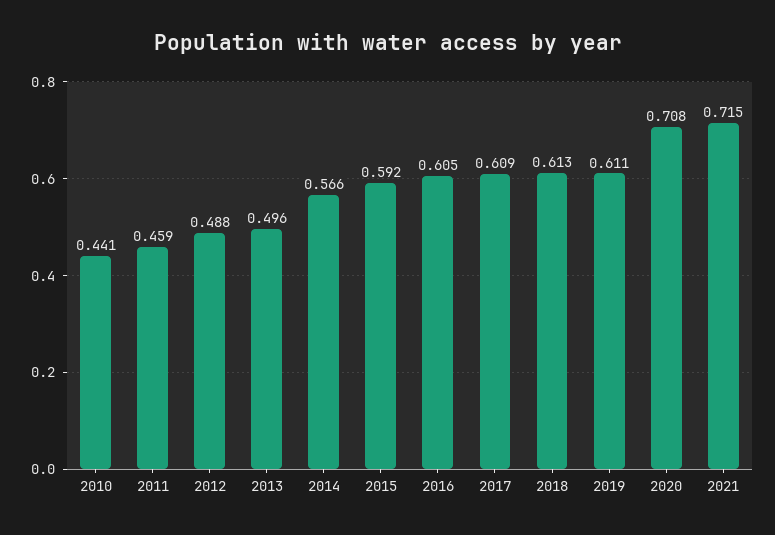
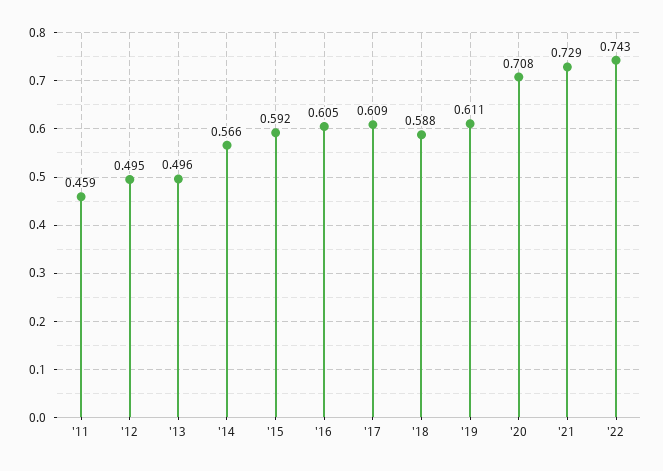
2010: 0.441 -> none
2012: 0.488 -> 0.495
2018: 0.613 -> 0.588
2021: 0.715 -> 0.729
'22: none -> 0.743

